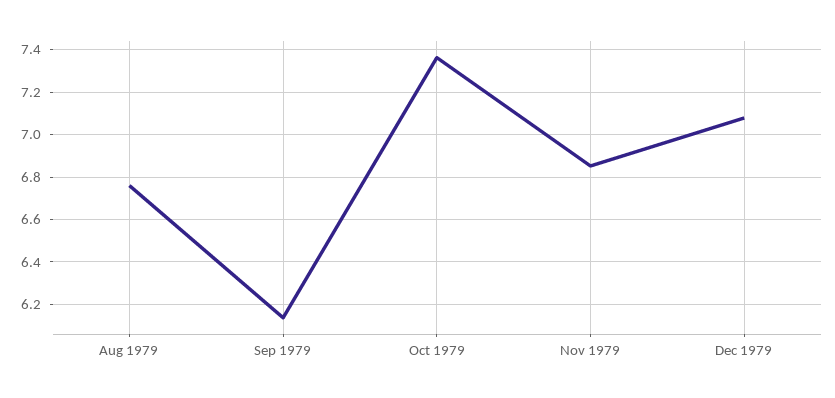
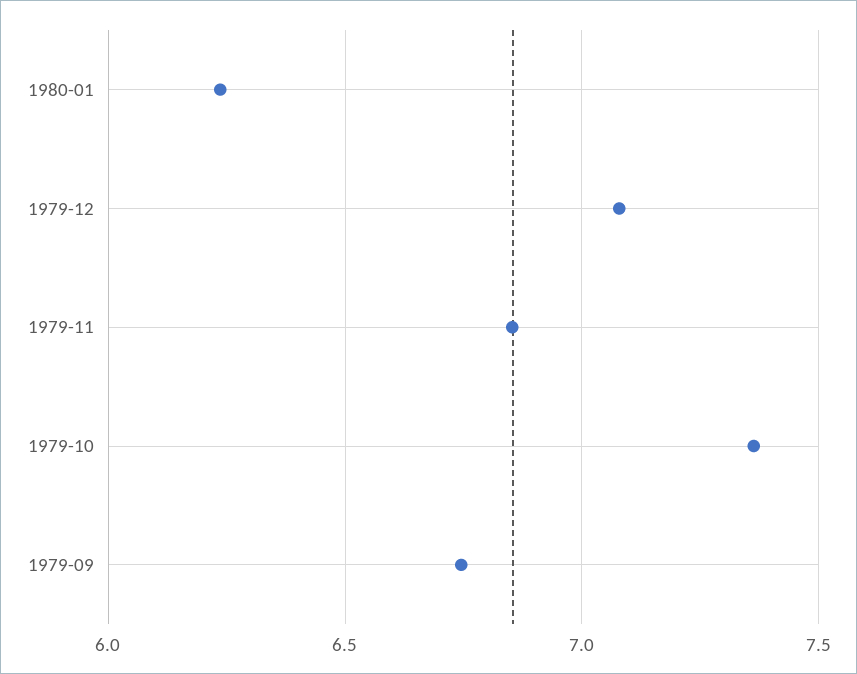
Aug 1979: 6.75 -> none
Sep 1979: 6.15 -> 6.75
1980-01: none -> 6.25

